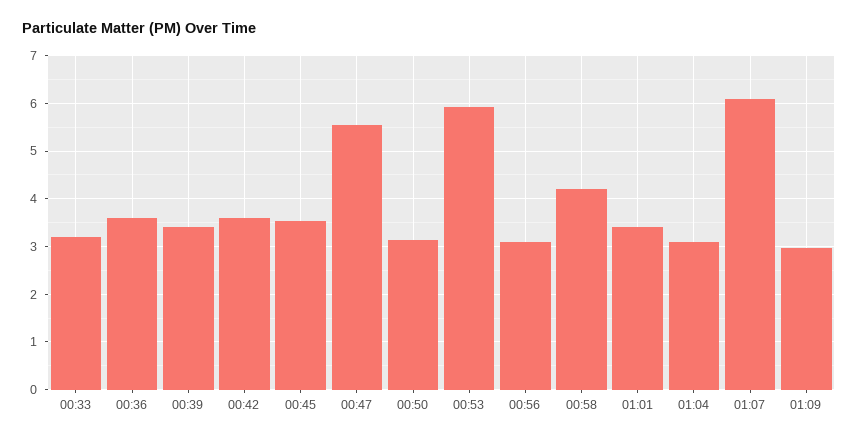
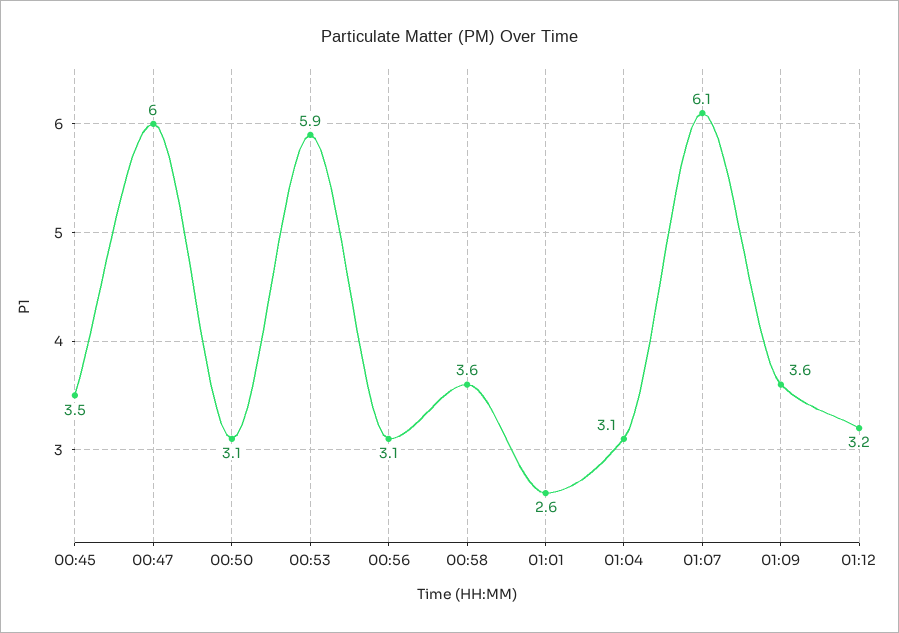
00:33: 3.2 -> none
00:36: 3.6 -> none
00:39: 3.4 -> none
00:42: 3.6 -> none
00:47: 5.6 -> 6
00:58: 4.2 -> 3.6
01:01: 3.4 -> 2.6
01:09: 3 -> 3.6
01:12: none -> 3.2

